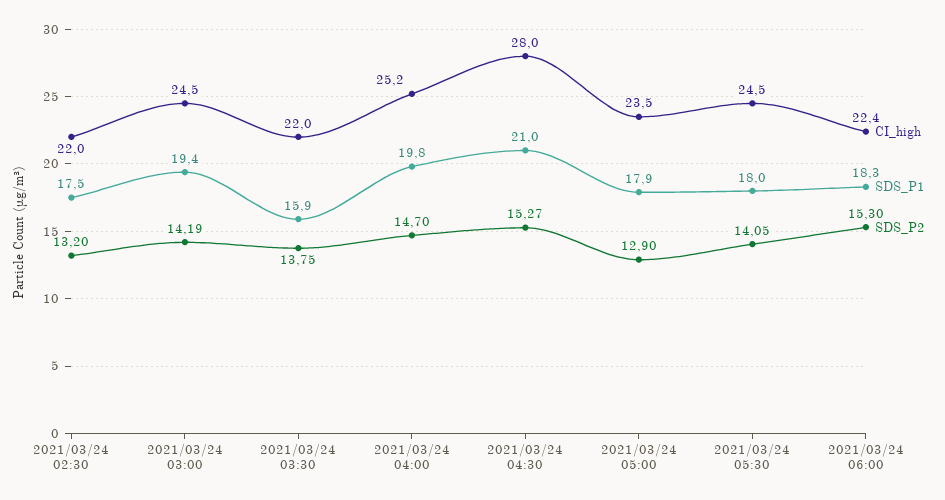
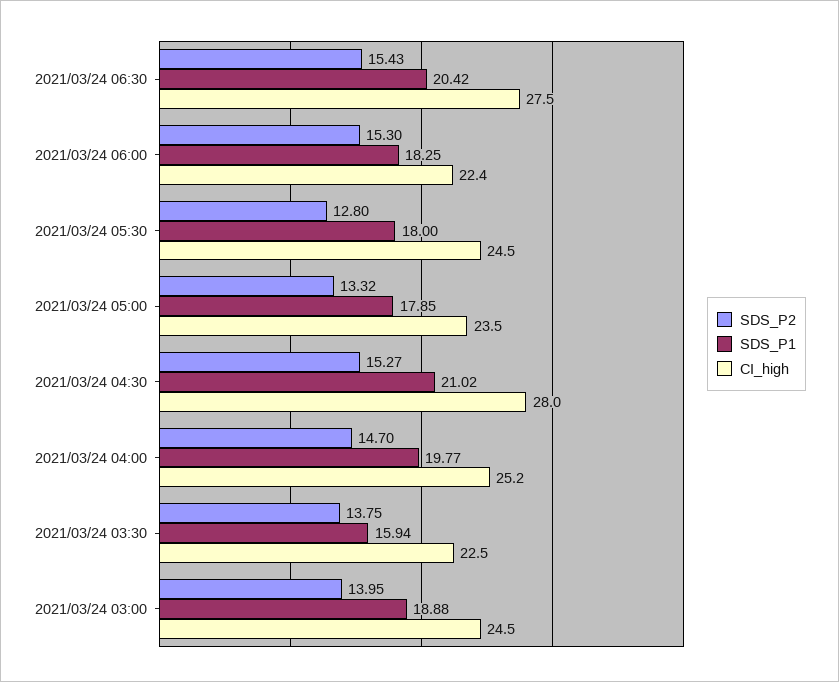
CI_high, 2021/03/24 02:30: 22 -> none
SDS_P1, 2021/03/24 02:30: 17.5 -> none
SDS_P2, 2021/03/24 02:30: 13.2 -> none
SDS_P1, 2021/03/24 03:00: 19.4 -> 18.88
SDS_P2, 2021/03/24 03:00: 14.19 -> 13.95
CI_high, 2021/03/24 03:30: 22 -> 22.5
SDS_P2, 2021/03/24 05:00: 12.9 -> 13.32
SDS_P2, 2021/03/24 05:30: 14.05 -> 12.8
SDS_P2, 2021/03/24 06:30: none -> 15.43
SDS_P1, 2021/03/24 06:30: none -> 20.42
CI_high, 2021/03/24 06:30: none -> 27.5

